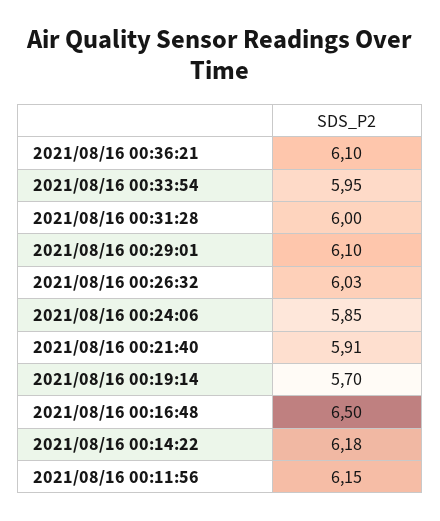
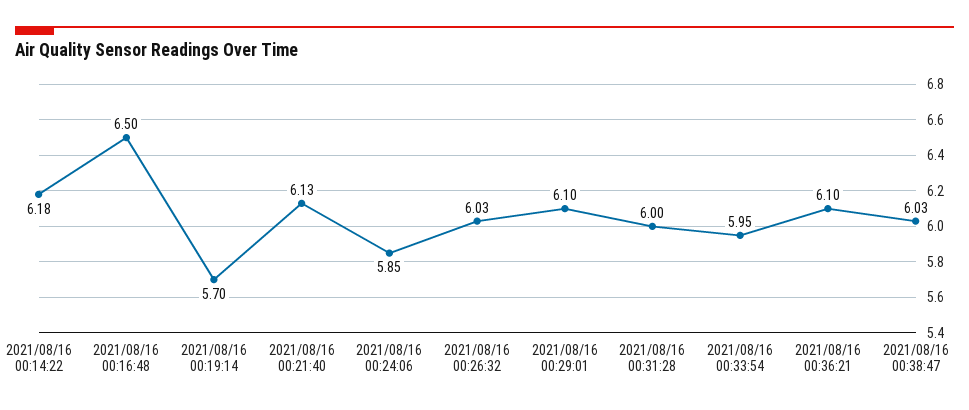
2021/08/16 00:21:40: 5.91 -> 6.13
2021/08/16 00:11:56: 6.15 -> none
2021/08/16 00:38:47: none -> 6.03

